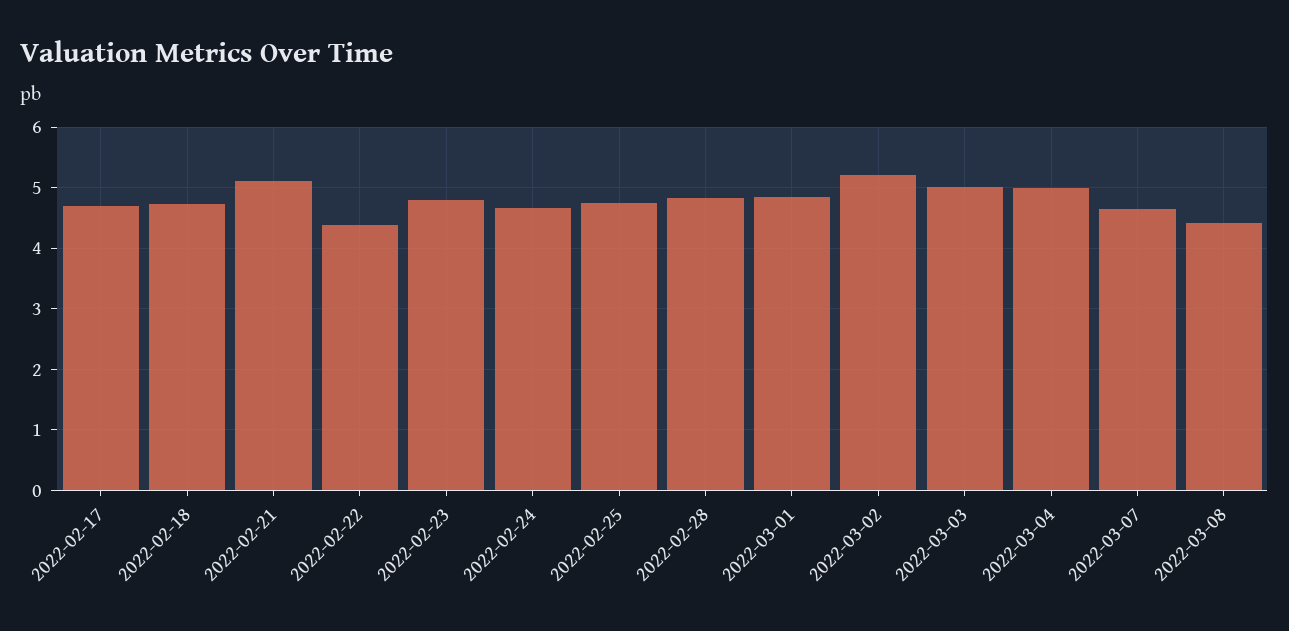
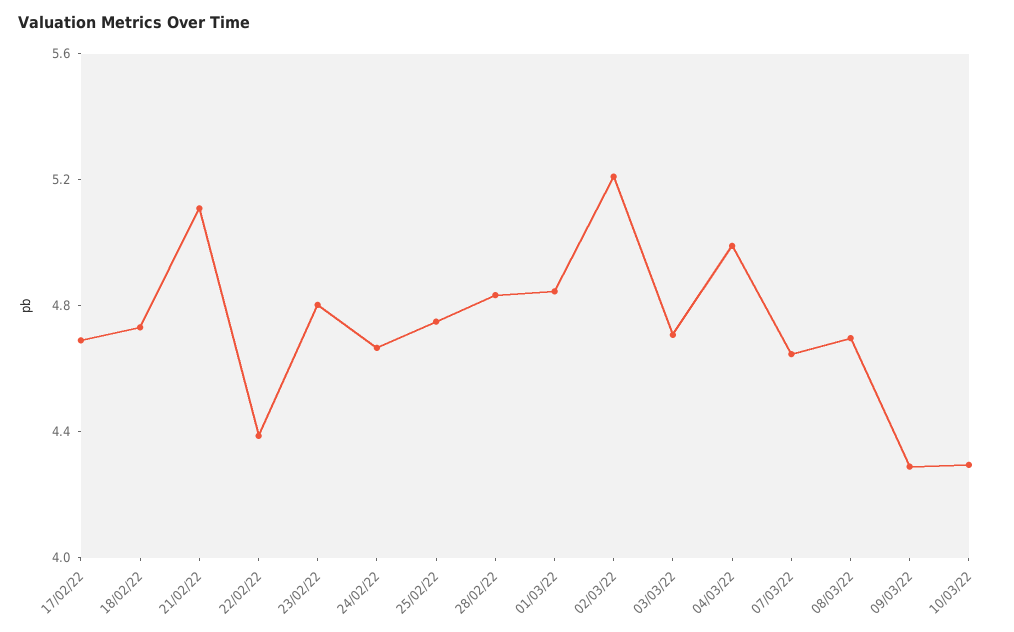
2022-03-03: 5 -> 4.7
2022-03-08: 4.4 -> 4.7
09/03/22: none -> 4.3
10/03/22: none -> 4.3

